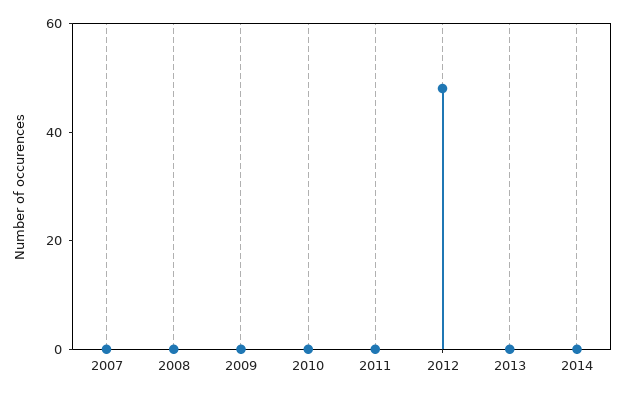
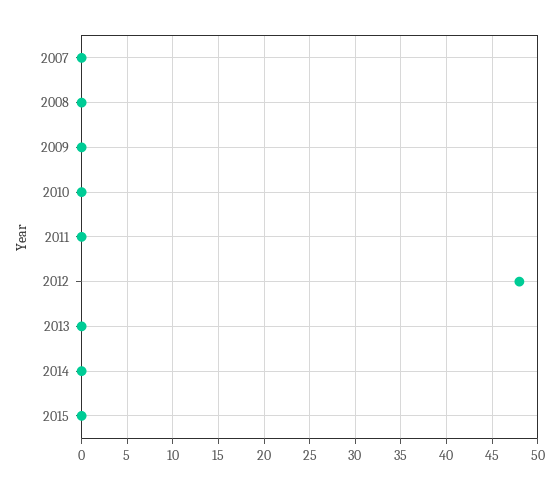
2015: none -> 0

